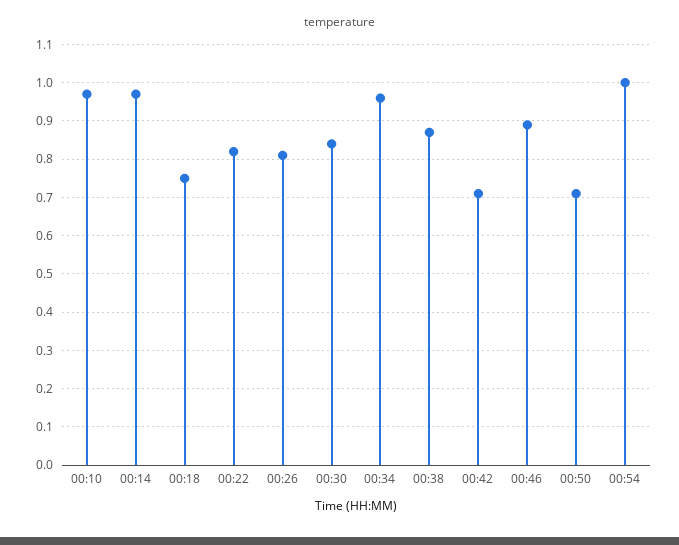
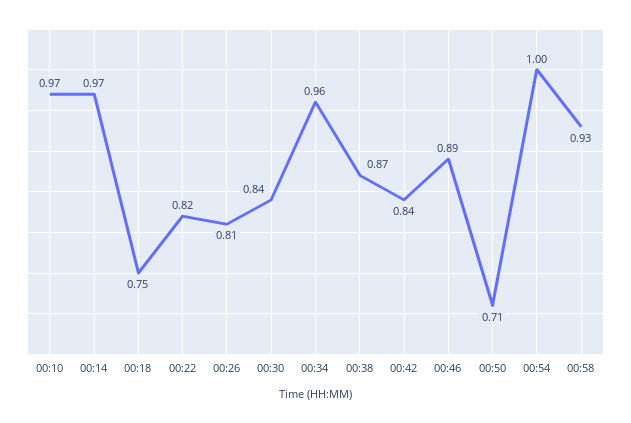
00:42: 0.7 -> 0.84
00:58: none -> 0.93

